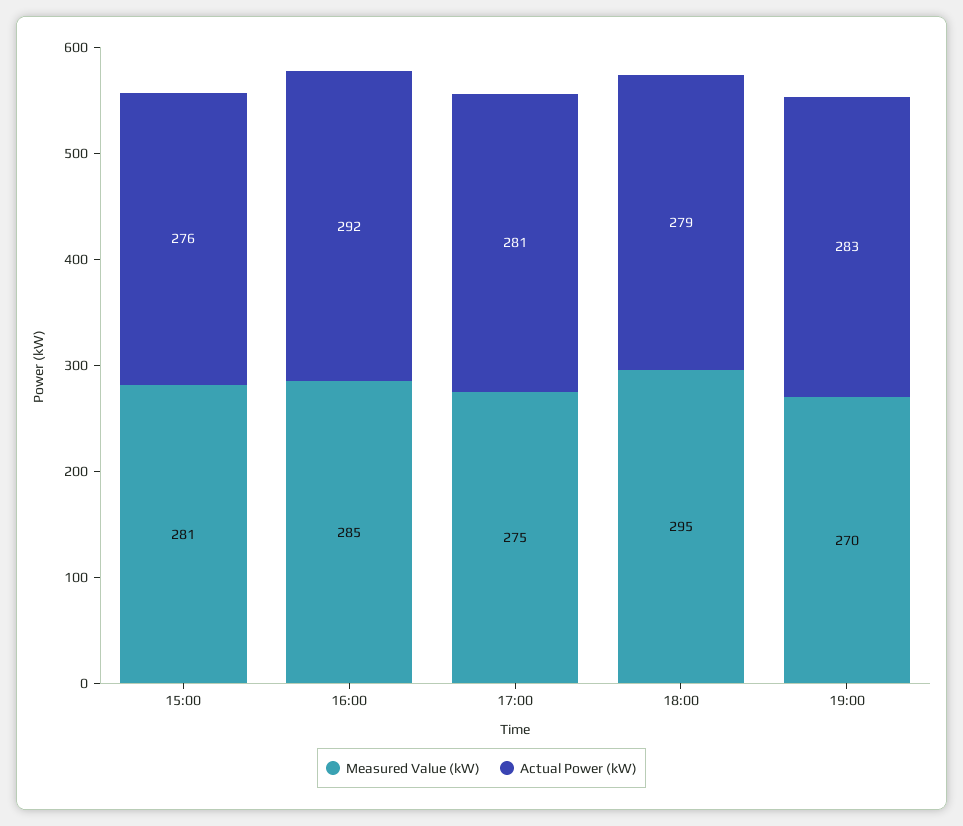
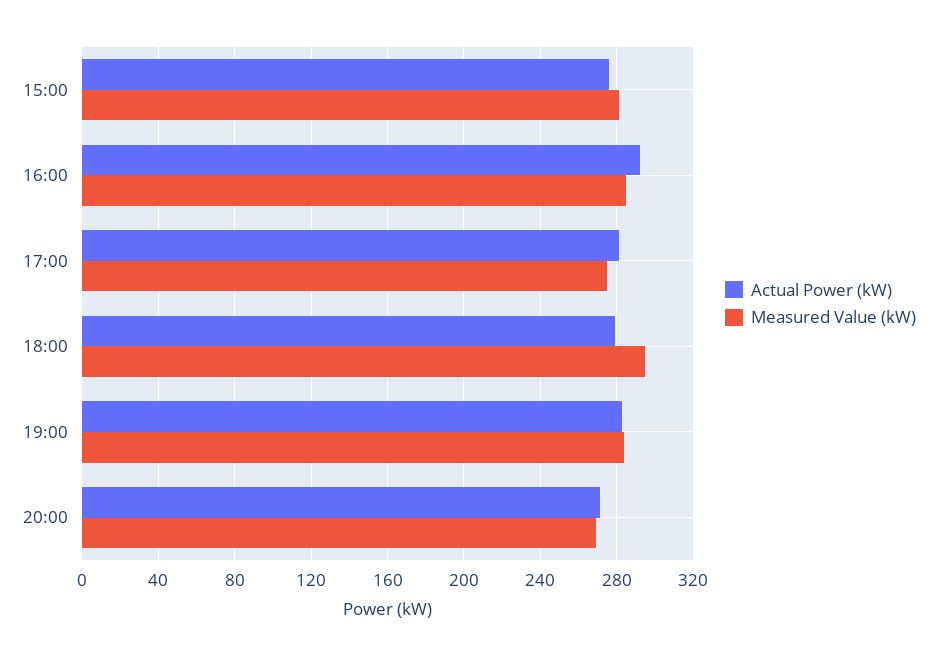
Measured Value (kW), 19:00: 270 -> 285
Actual Power (kW), 20:00: none -> 270
Measured Value (kW), 20:00: none -> 270

